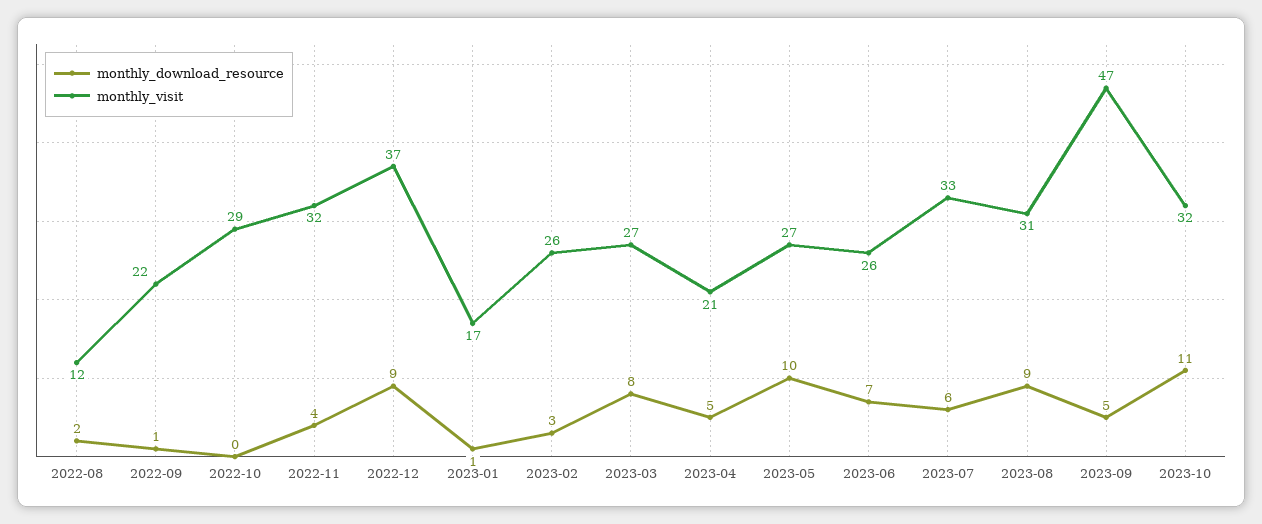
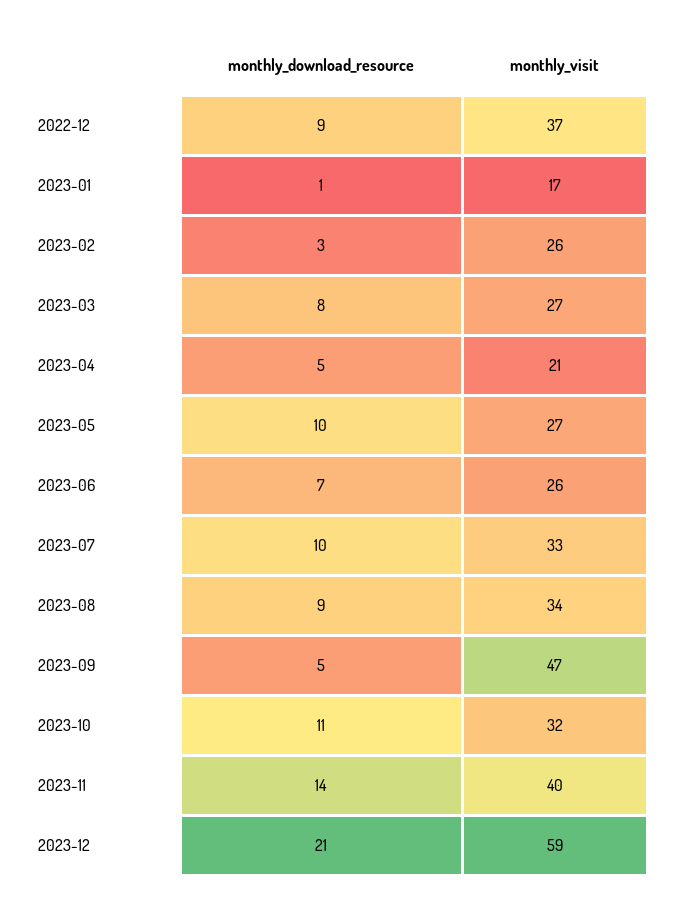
monthly_download_resource, 2022-08: 2 -> none
monthly_visit, 2022-08: 12 -> none
monthly_download_resource, 2022-09: 1 -> none
monthly_visit, 2022-09: 22 -> none
monthly_download_resource, 2022-10: 0 -> none
monthly_visit, 2022-10: 29 -> none
monthly_download_resource, 2022-11: 4 -> none
monthly_visit, 2022-11: 32 -> none
monthly_download_resource, 2023-07: 6 -> 10
monthly_visit, 2023-08: 31 -> 34
monthly_download_resource, 2023-11: none -> 14
monthly_visit, 2023-11: none -> 40
monthly_download_resource, 2023-12: none -> 21
monthly_visit, 2023-12: none -> 59

